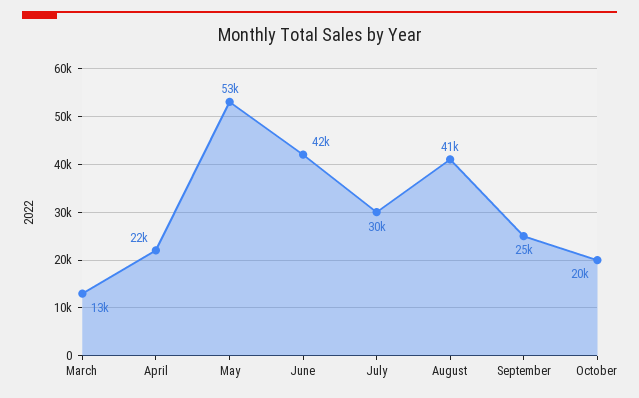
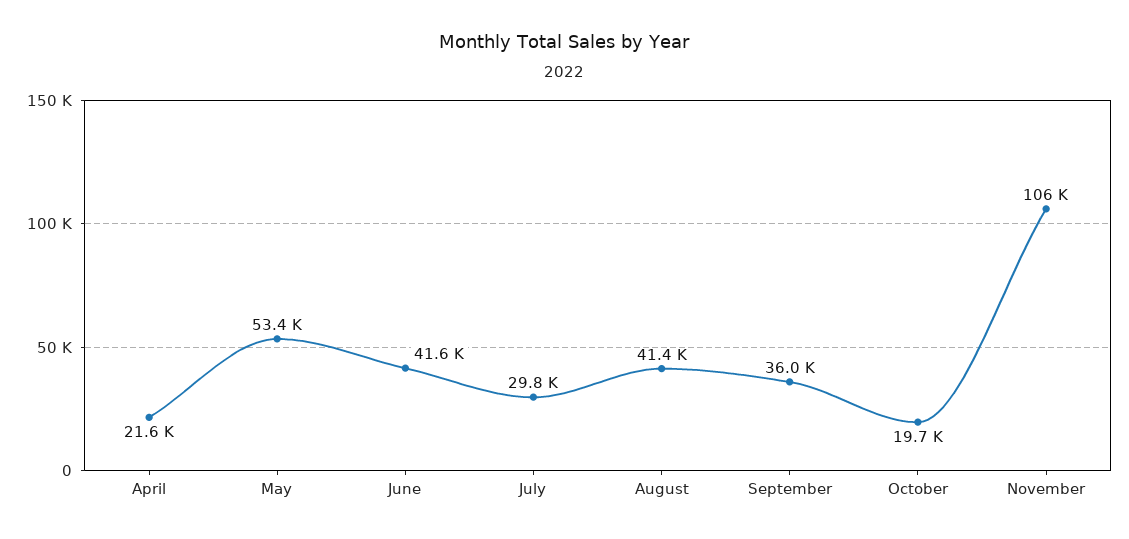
March: 13000 -> none
September: 25000 -> 36000
November: none -> 106000

